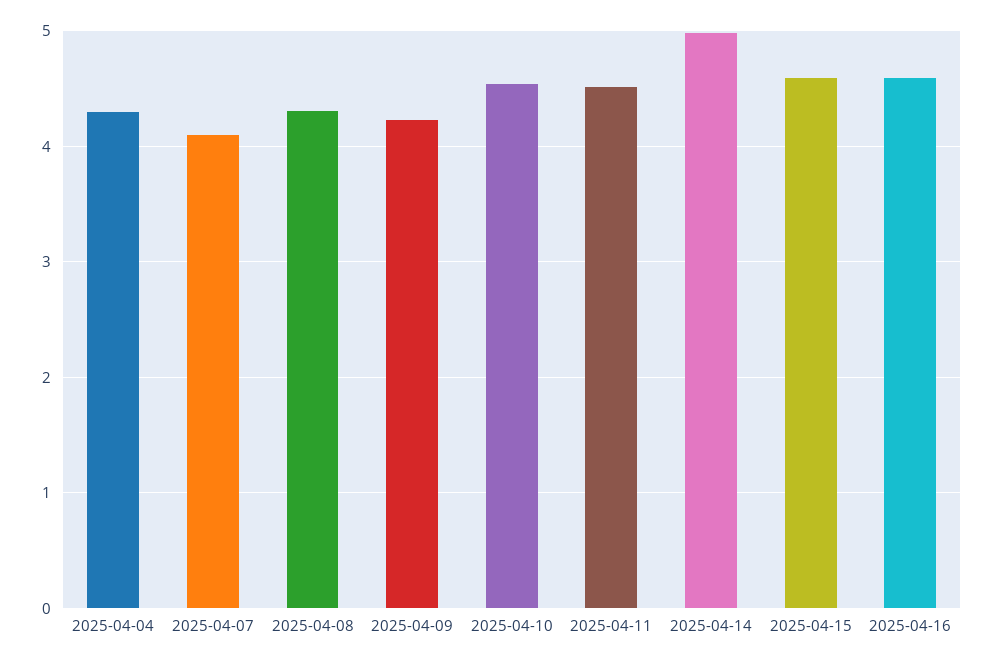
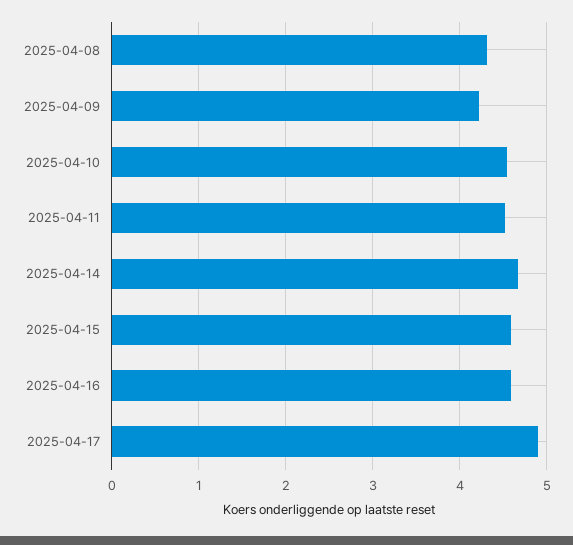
2025-04-04: 4.3 -> none
2025-04-07: 4.1 -> none
2025-04-14: 5 -> 4.7
2025-04-17: none -> 4.9

